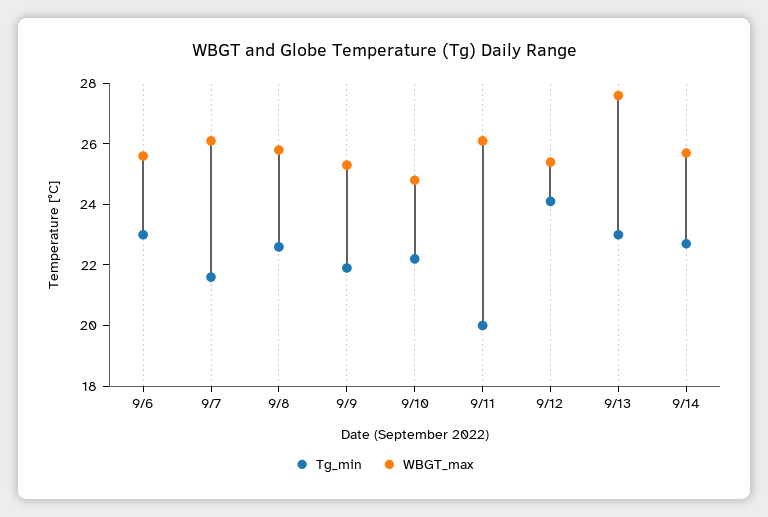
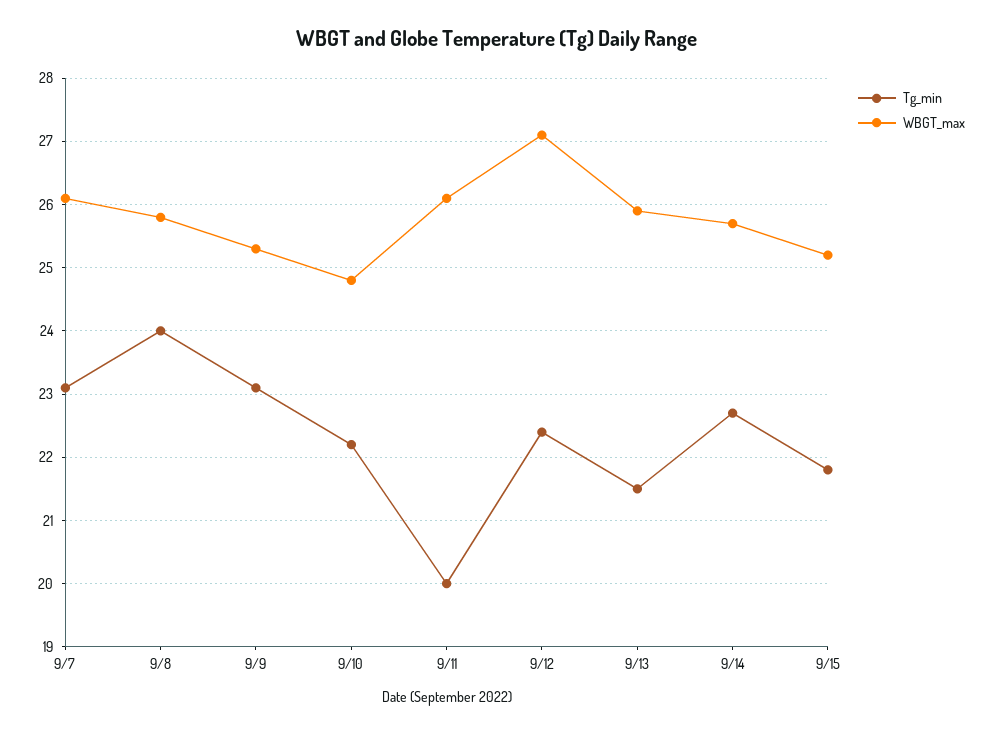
Tg_min, 9/6: 23 -> none
WBGT_max, 9/6: 25.5 -> none
Tg_min, 9/7: 21.5 -> 23.1
Tg_min, 9/8: 22.5 -> 24
Tg_min, 9/9: 22 -> 23.1
Tg_min, 9/12: 24 -> 22.4
WBGT_max, 9/12: 25.5 -> 27.1
Tg_min, 9/13: 23 -> 21.5
WBGT_max, 9/13: 27.5 -> 25.9
Tg_min, 9/15: none -> 21.8
WBGT_max, 9/15: none -> 25.2

